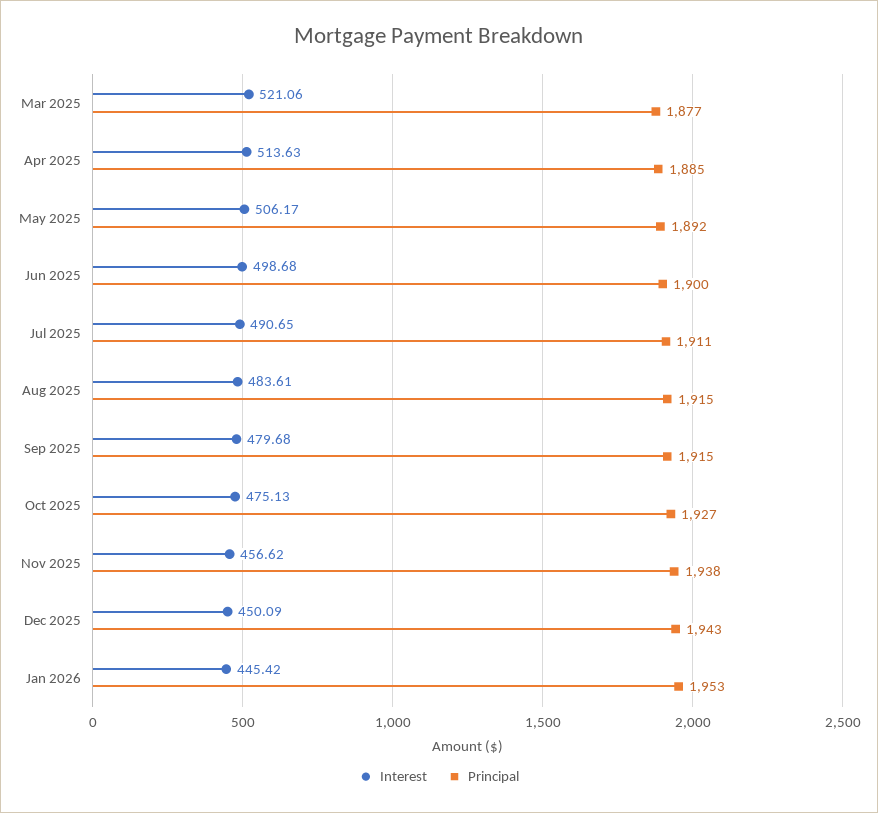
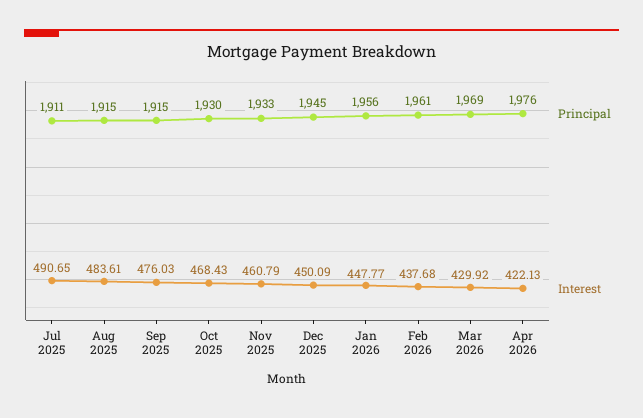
Interest, Mar 2025: 521.06 -> none
Principal, Mar 2025: 1877 -> none
Interest, Apr 2025: 513.63 -> none
Principal, Apr 2025: 1885 -> none
Interest, May 2025: 506.17 -> none
Principal, May 2025: 1892 -> none
Interest, Jun 2025: 498.68 -> none
Principal, Jun 2025: 1900 -> none
Interest, Sep 2025: 479.68 -> 476.03
Interest, Oct 2025: 475.13 -> 468.43
Principal, Oct 2025: 1927 -> 1930
Interest, Nov 2025: 456.62 -> 460.79
Principal, Nov 2025: 1938 -> 1933
Principal, Dec 2025: 1943 -> 1945
Interest, Jan 2026: 445.42 -> 447.77
Principal, Jan 2026: 1953 -> 1956
Principal, Feb 2026: none -> 1961
Interest, Feb 2026: none -> 437.68
Principal, Mar 2026: none -> 1969
Interest, Mar 2026: none -> 429.92
Principal, Apr 2026: none -> 1976
Interest, Apr 2026: none -> 422.13

